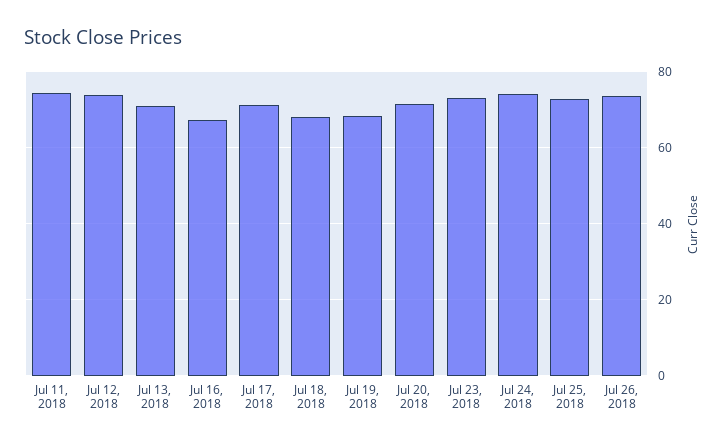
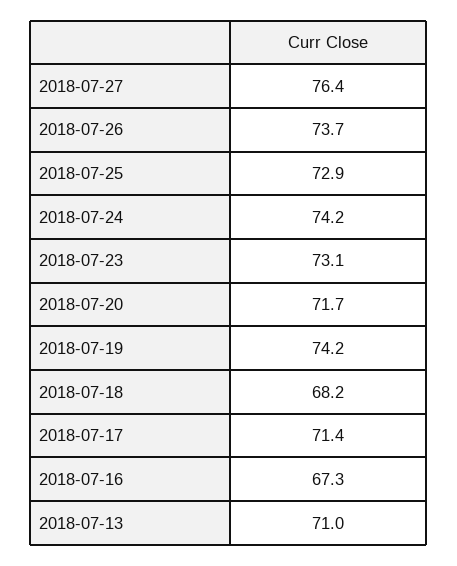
Jul 11, 2018: 74 -> none
Jul 12, 2018: 74 -> none
Jul 19, 2018: 68 -> 74.2
2018-07-27: none -> 76.4

